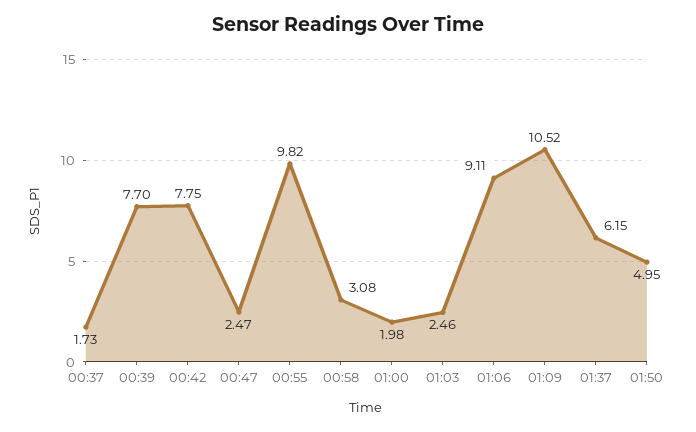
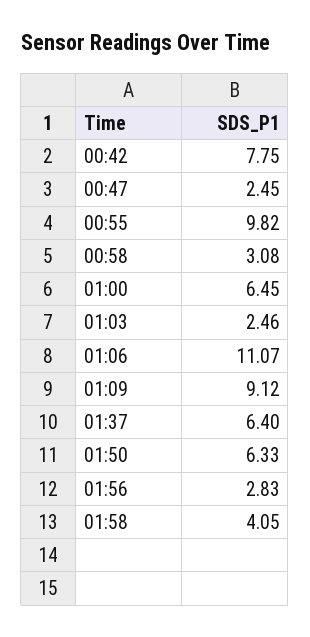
00:37: 1.73 -> none
00:39: 7.7 -> none
00:47: 2.47 -> 2.45
01:00: 1.98 -> 6.45
01:06: 9.11 -> 11.07
01:09: 10.52 -> 9.12
01:37: 6.15 -> 6.4
01:50: 4.95 -> 6.33
01:56: none -> 2.83
01:58: none -> 4.05

